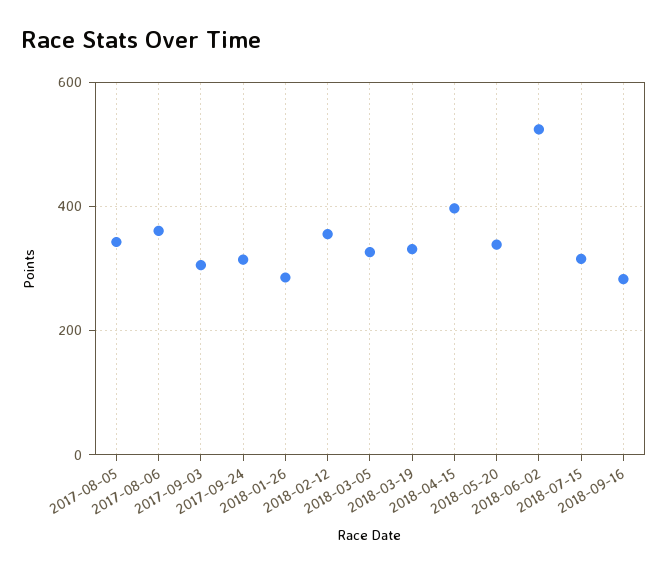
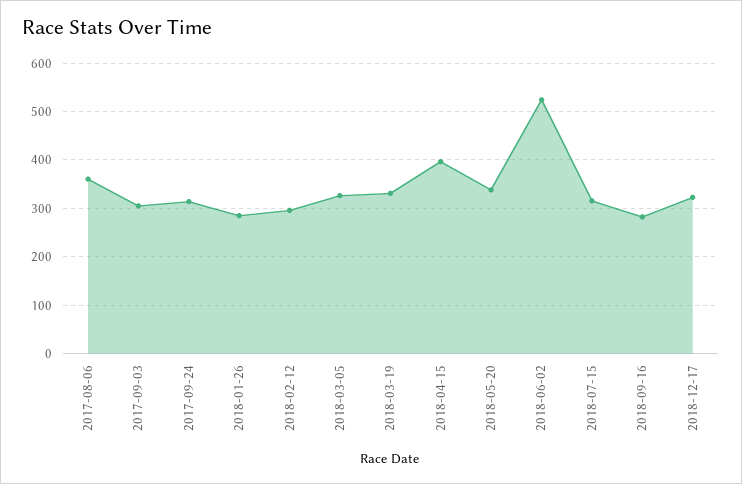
2017-08-05: 340 -> none
2018-02-12: 360 -> 300
2018-12-17: none -> 320

